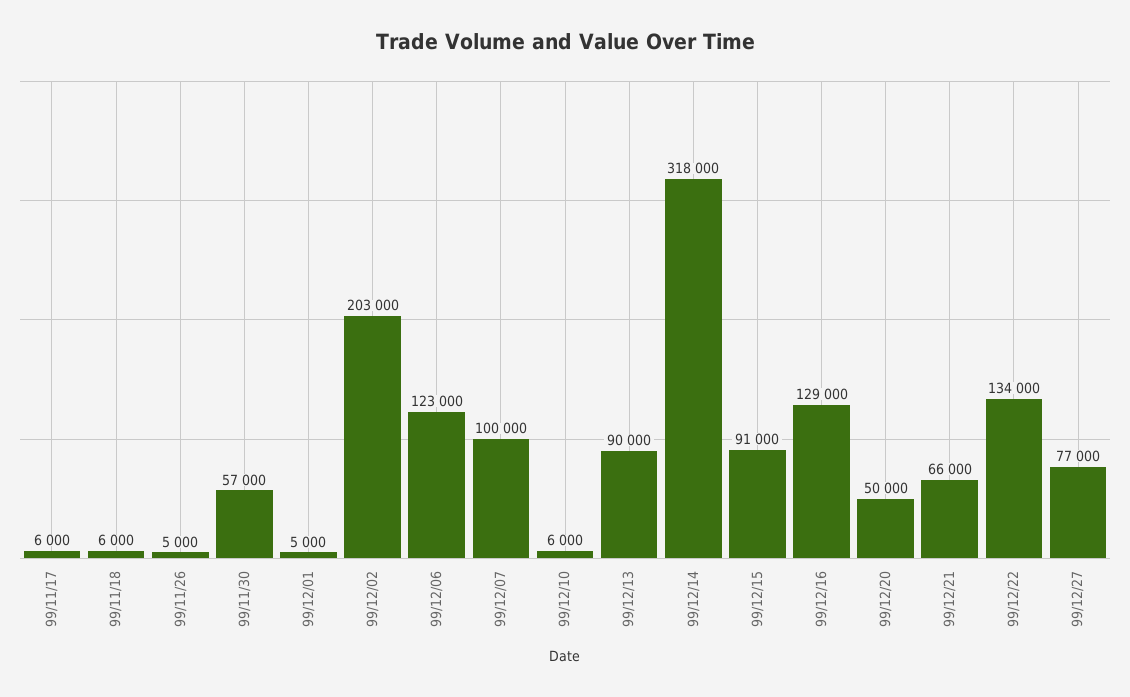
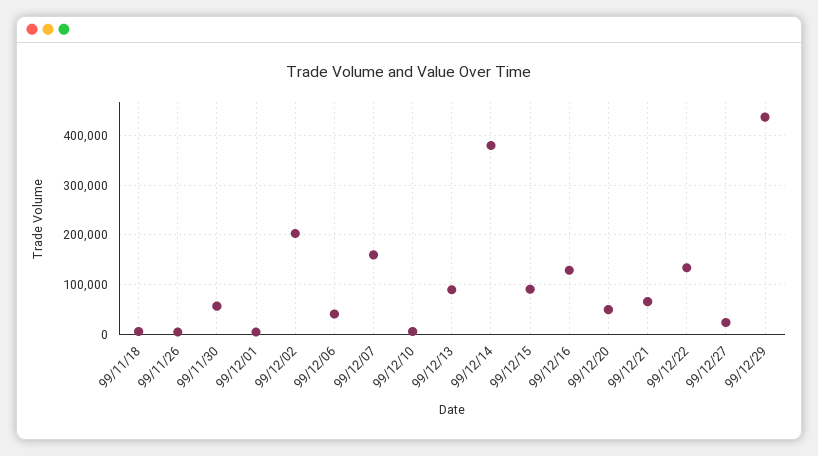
99/11/17: 6000 -> none
99/12/06: 123000 -> 40000
99/12/07: 100000 -> 160000
99/12/14: 318000 -> 380000
99/12/27: 77000 -> 20000
99/12/29: none -> 440000

